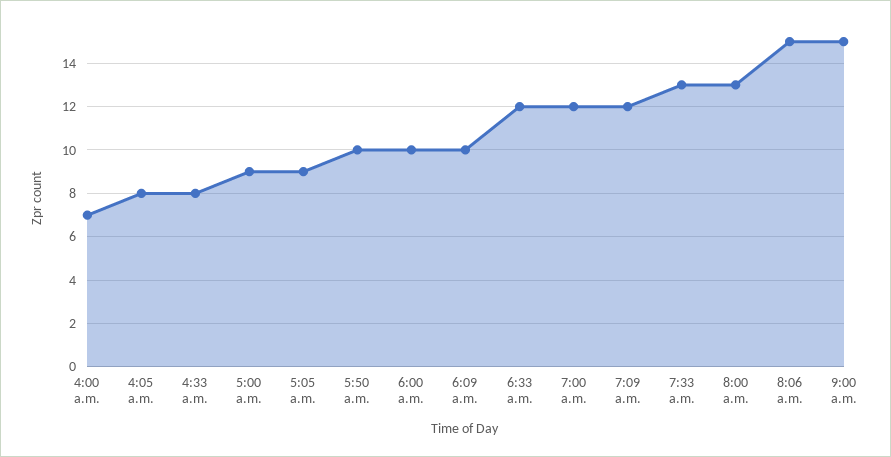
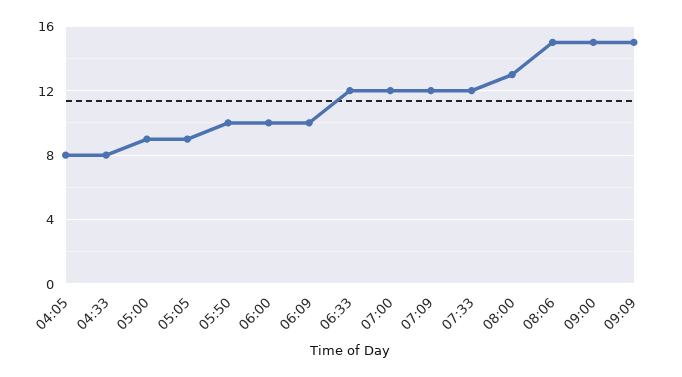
4:00 a.m.: 7 -> none
7:33 a.m.: 13 -> 12
09:09: none -> 15

